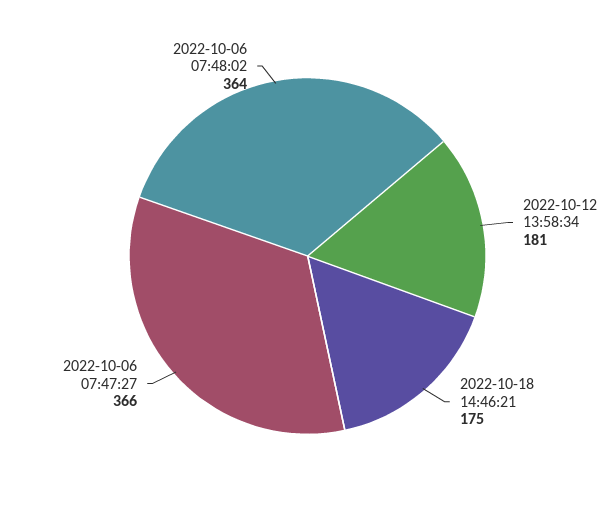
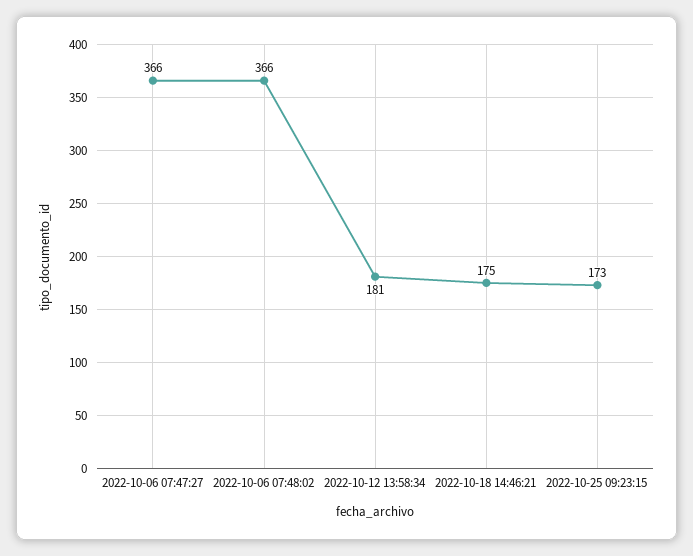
2022-10-06 07:48:02: 364 -> 366
2022-10-25 09:23:15: none -> 173

